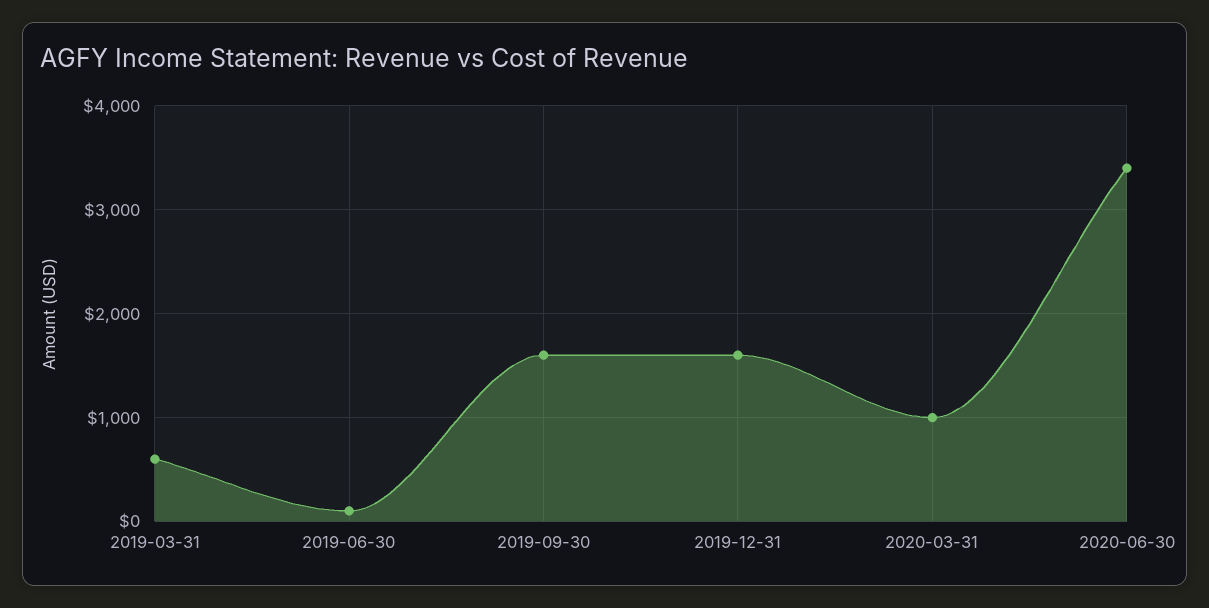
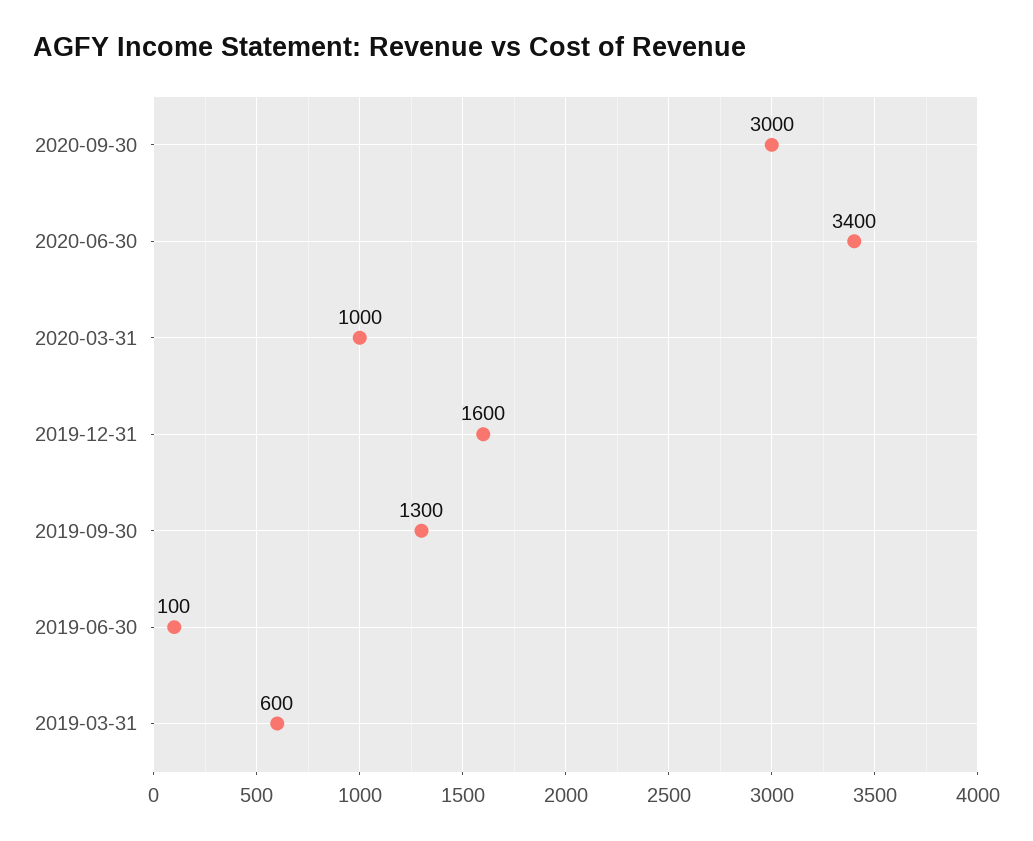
2019-09-30: 1600 -> 1300
2020-09-30: none -> 3000

